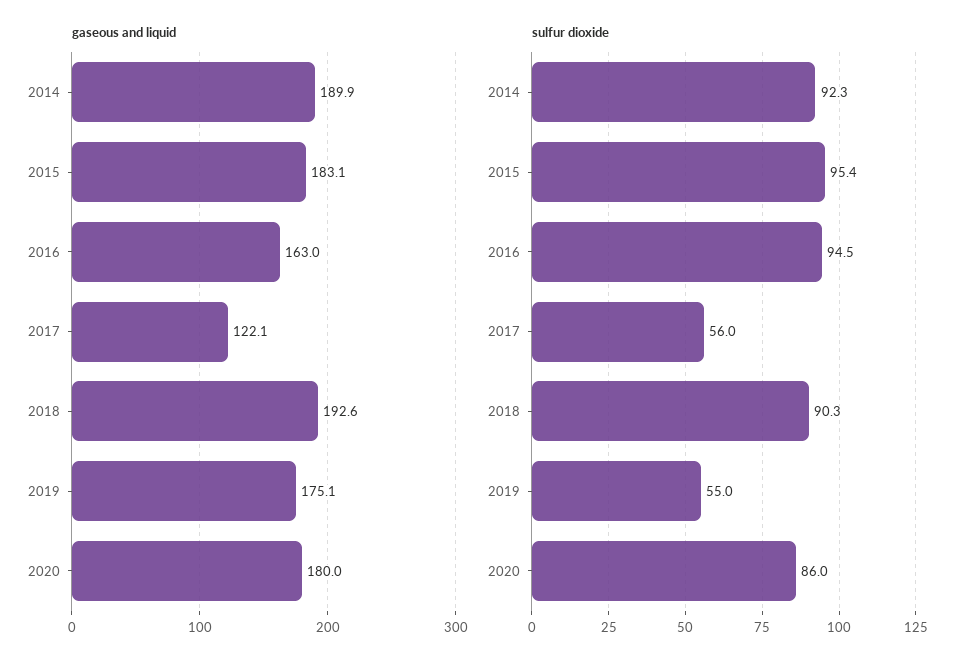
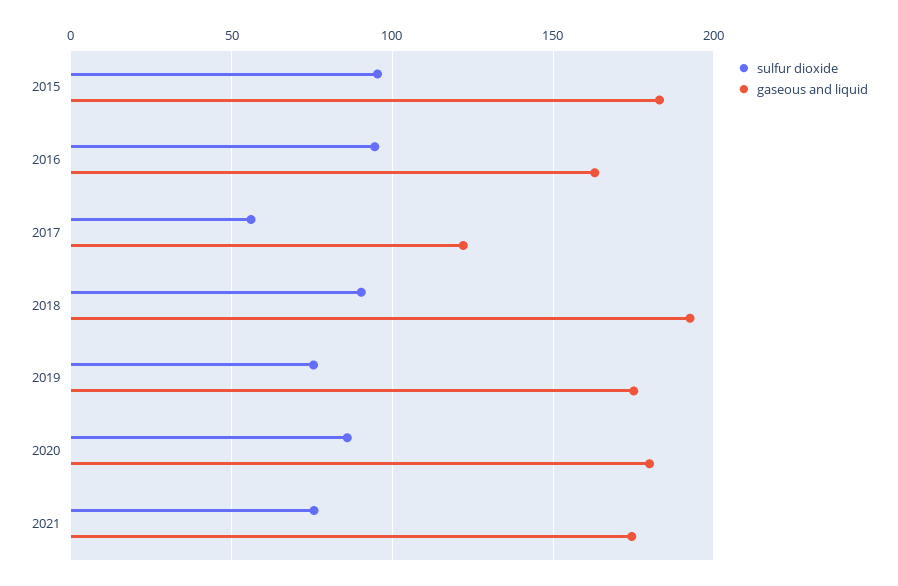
gaseous and liquid, 2014: 189.9 -> none
sulfur dioxide, 2014: 92.3 -> none
sulfur dioxide, 2019: 55 -> 75
sulfur dioxide, 2021: none -> 75
gaseous and liquid, 2021: none -> 175

